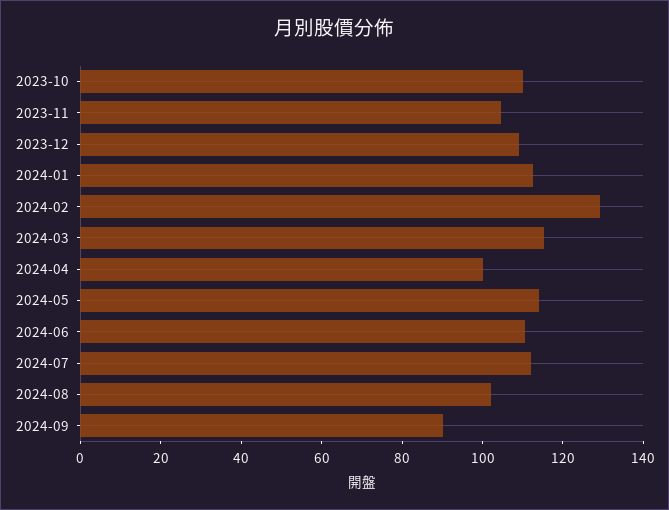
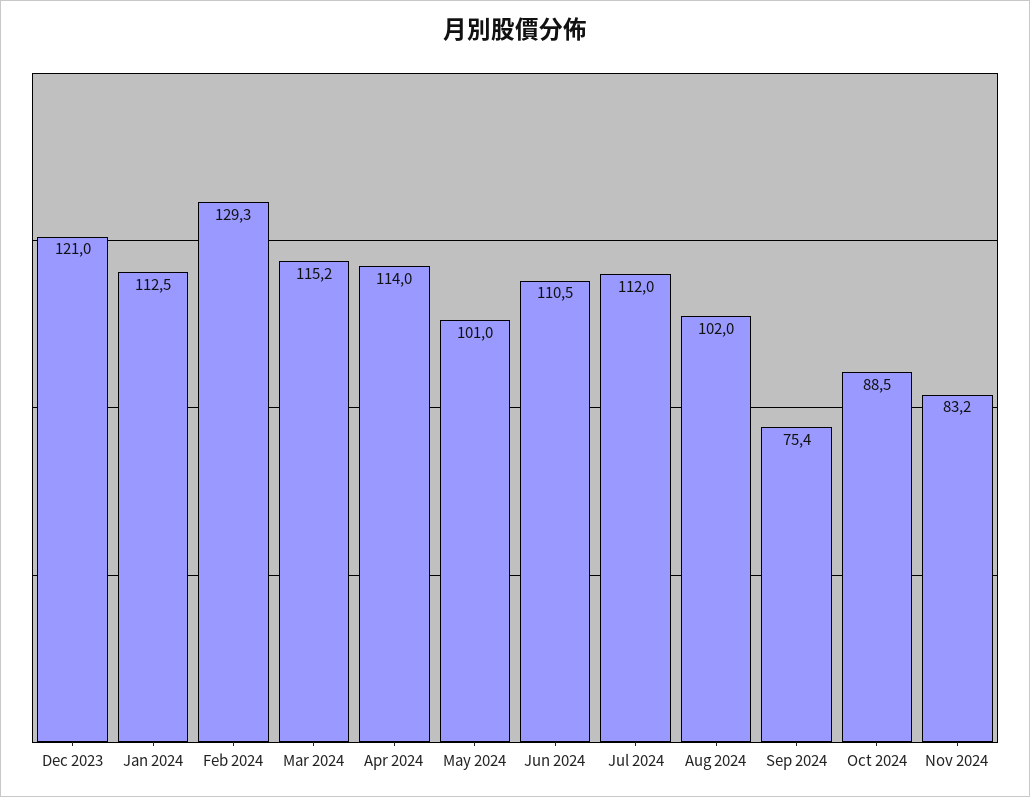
2023-10: 110 -> none
2023-11: 105 -> none
2023-12: 110 -> 121
2024-04: 100 -> 114
2024-05: 115 -> 101
2024-09: 90 -> 75.4
Oct 2024: none -> 88.5
Nov 2024: none -> 83.2

